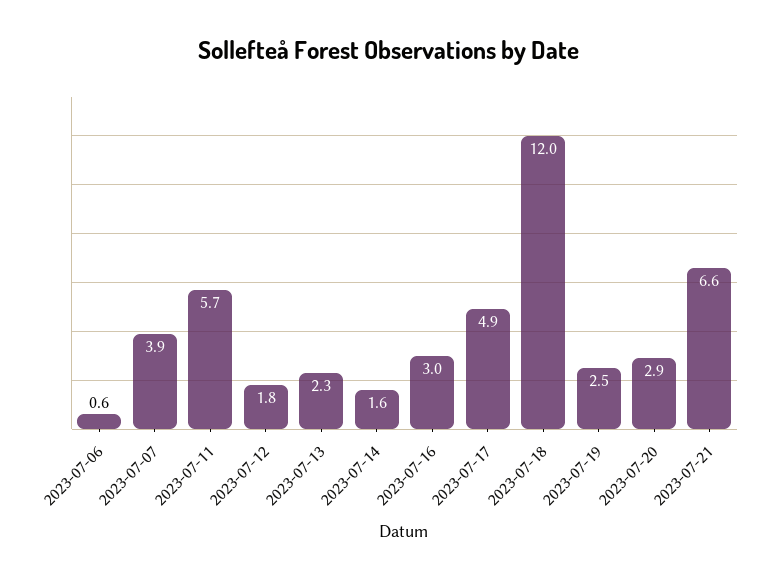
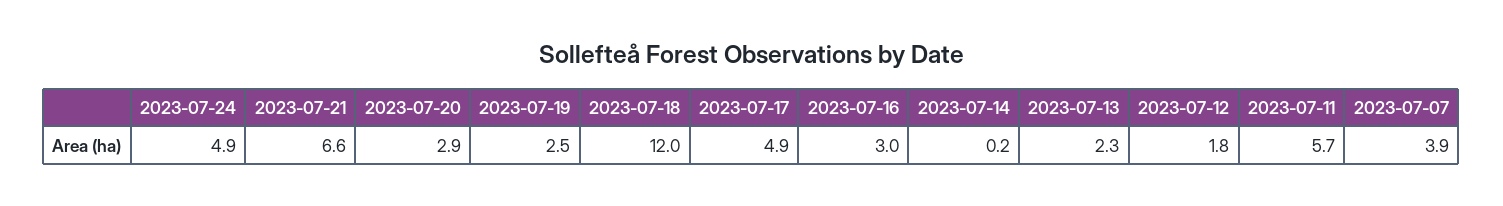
2023-07-06: 0.6 -> none
2023-07-14: 1.6 -> 0.2
2023-07-24: none -> 4.9

